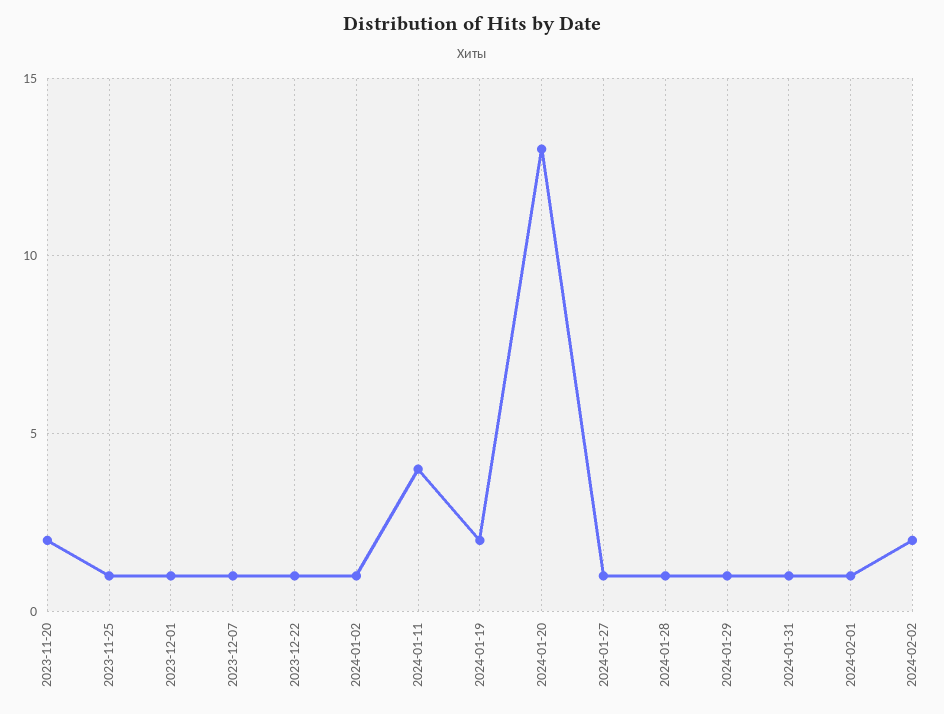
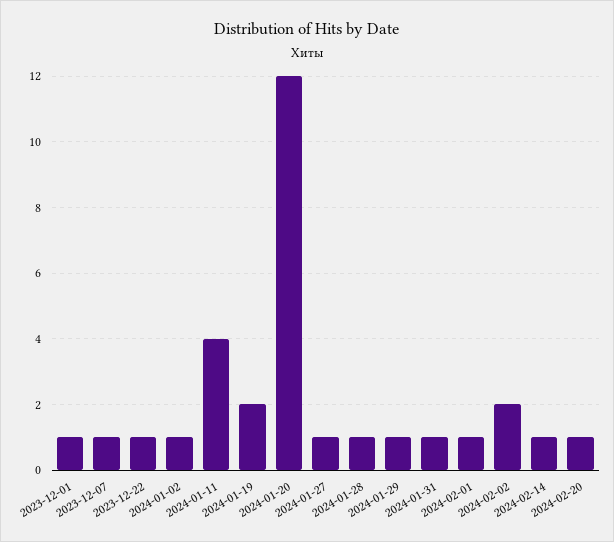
2023-11-20: 2 -> none
2023-11-25: 1 -> none
2024-01-20: 13 -> 12
2024-02-14: none -> 1
2024-02-20: none -> 1

